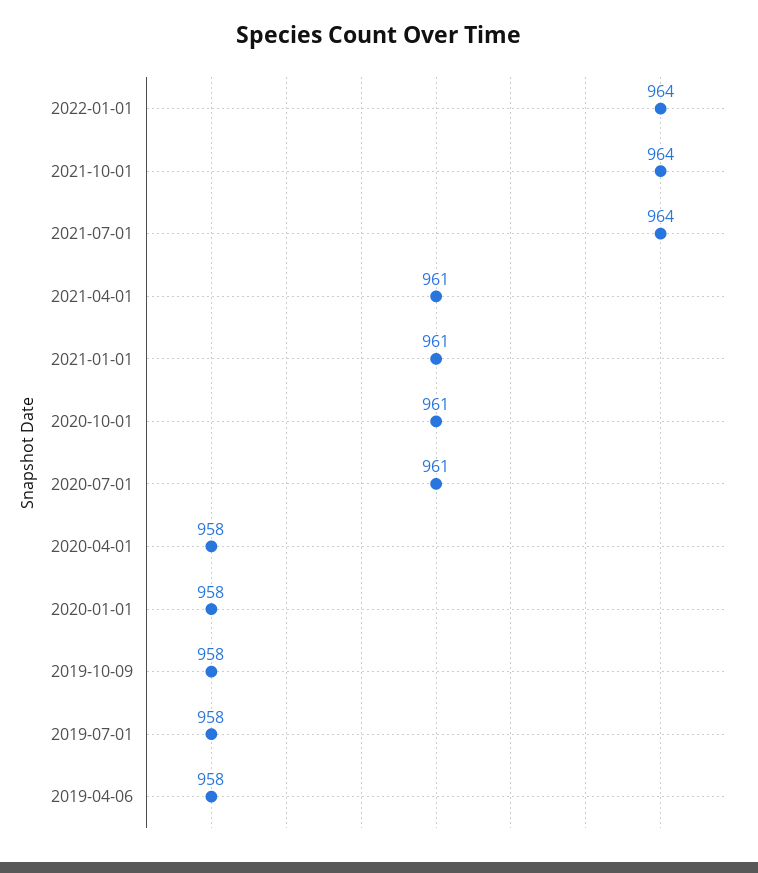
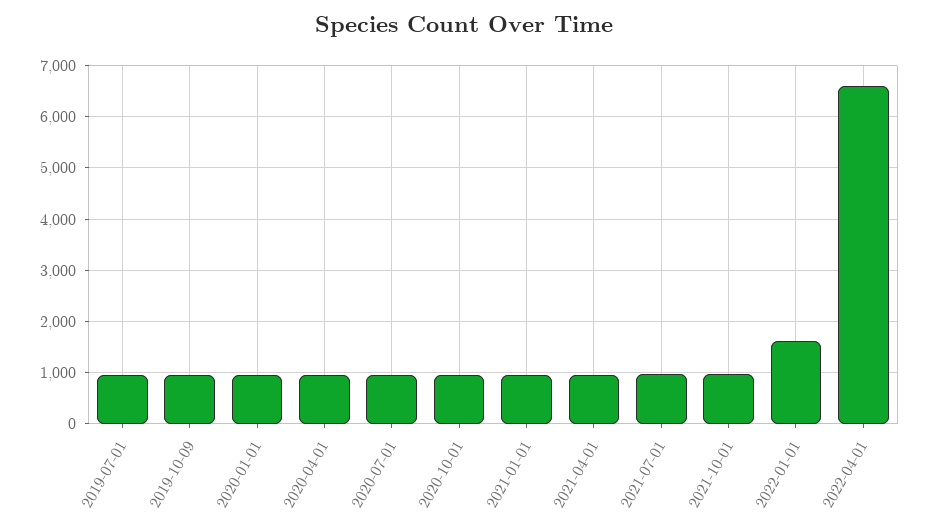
2022-01-01: 964 -> 1600
2019-04-06: 958 -> none
2022-04-01: none -> 6600

